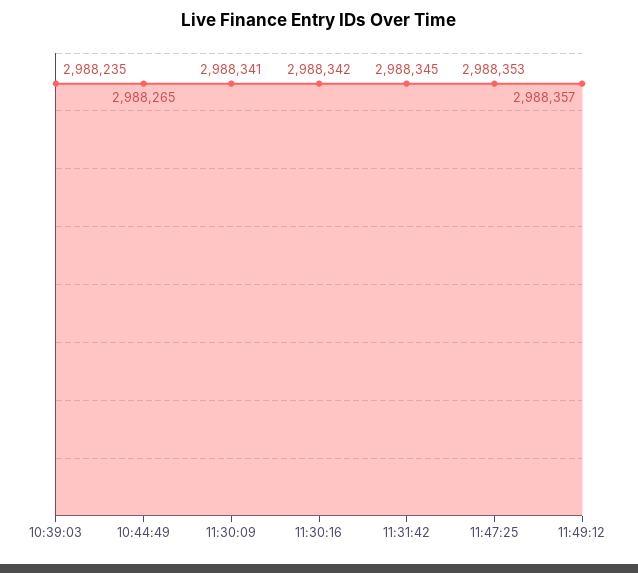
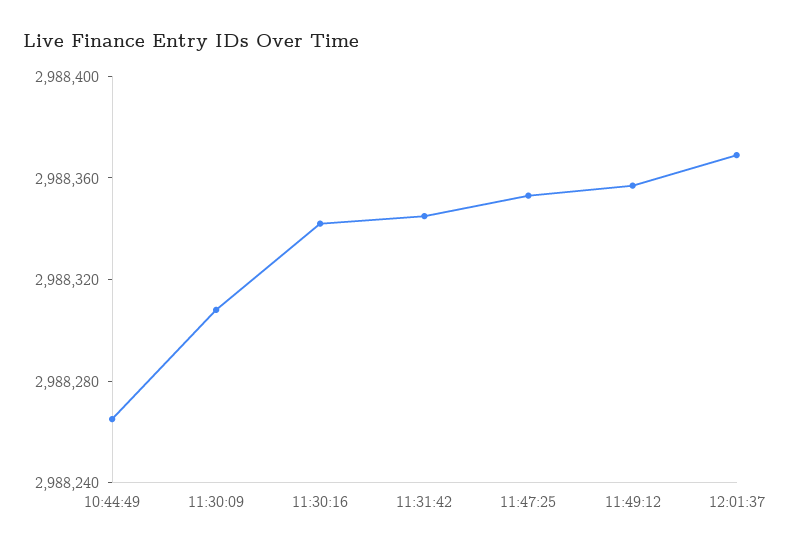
10:39:03: 2988235 -> none
11:30:09: 2988341 -> 2988310
12:01:37: none -> 2988370

